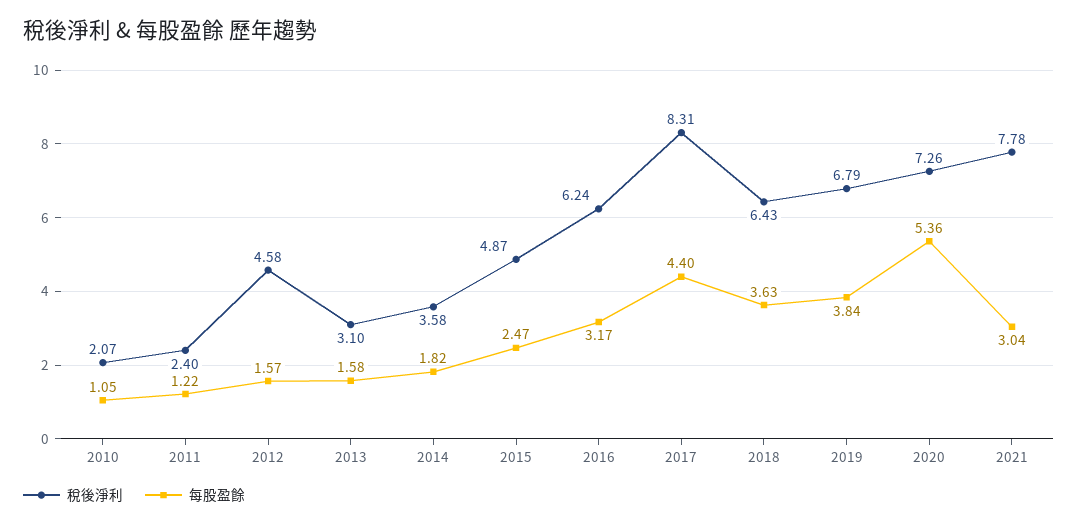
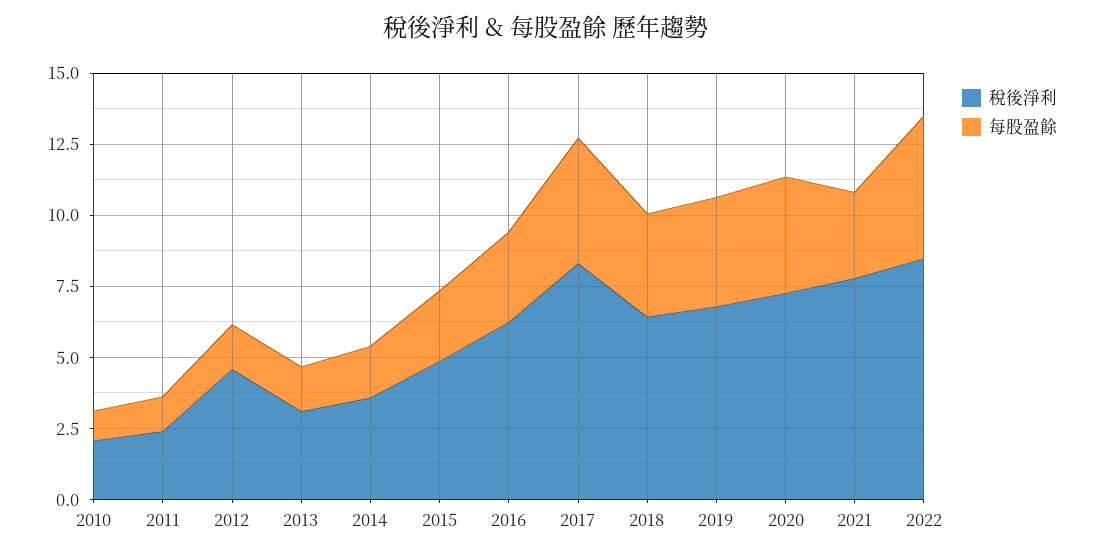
每股盈餘, 2020: 5.36 -> 4
稅後淨利, 2022: none -> 8.5
每股盈餘, 2022: none -> 5

